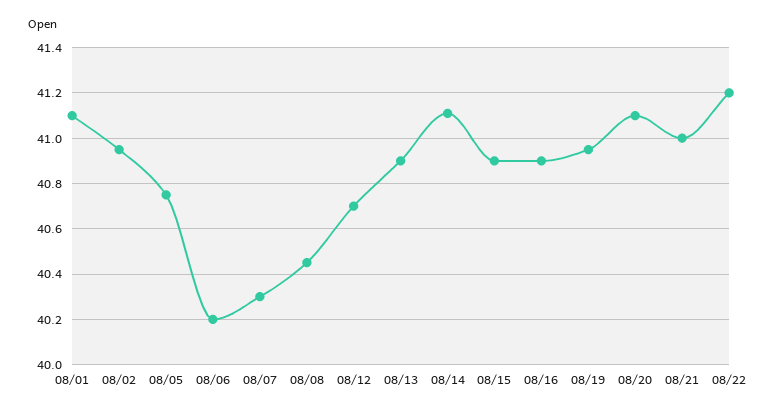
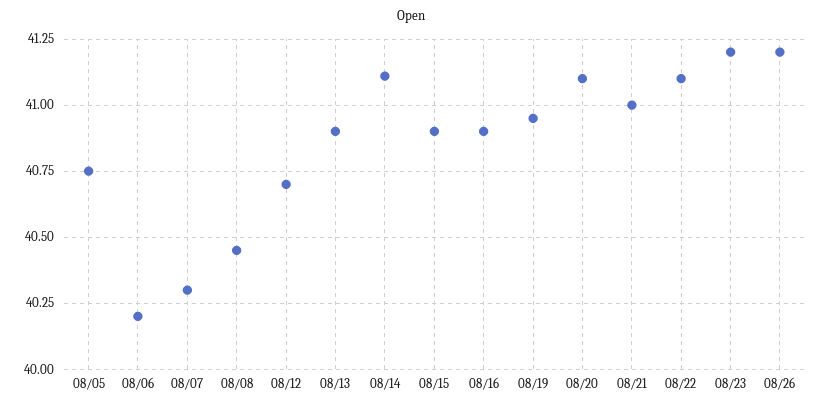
08/01: 41.1 -> none
08/02: 40.95 -> none
08/22: 41.2 -> 41.1
08/23: none -> 41.2
08/26: none -> 41.2

